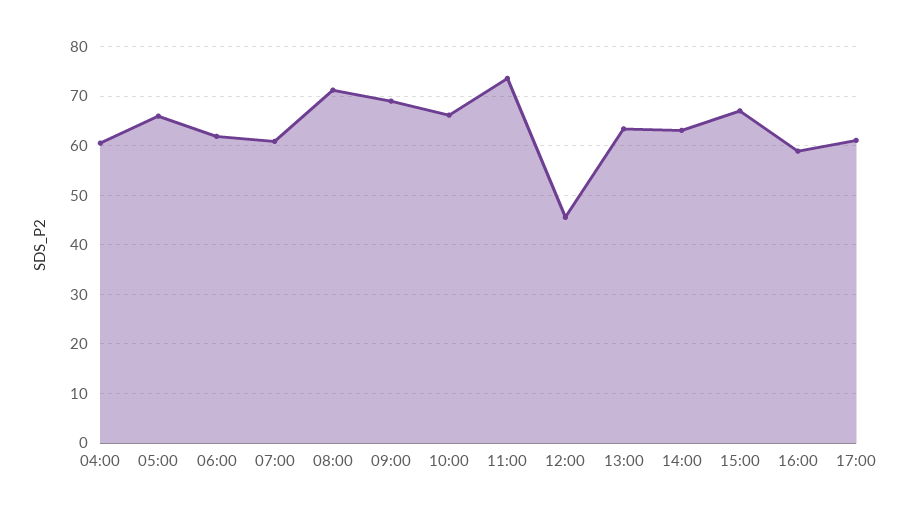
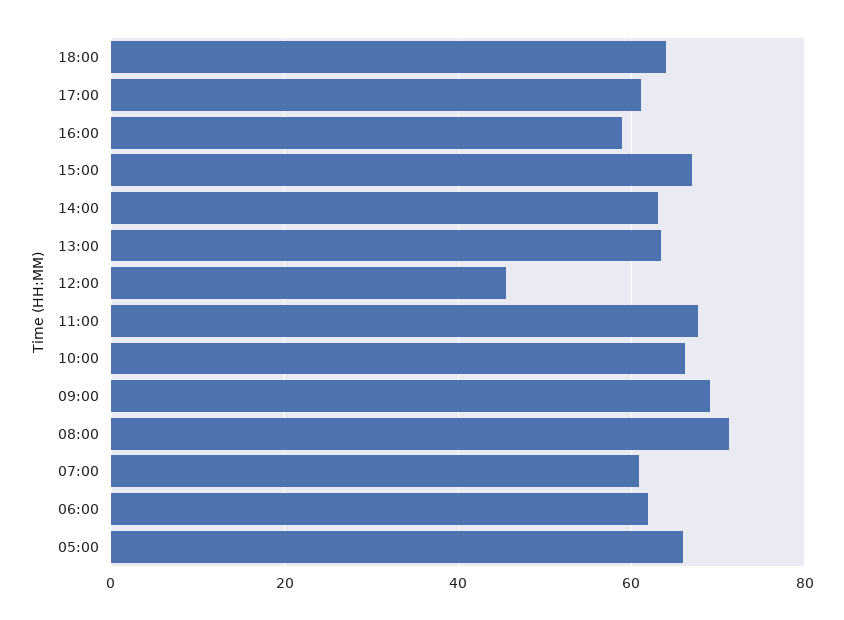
04:00: 60 -> none
11:00: 74 -> 68
18:00: none -> 64

